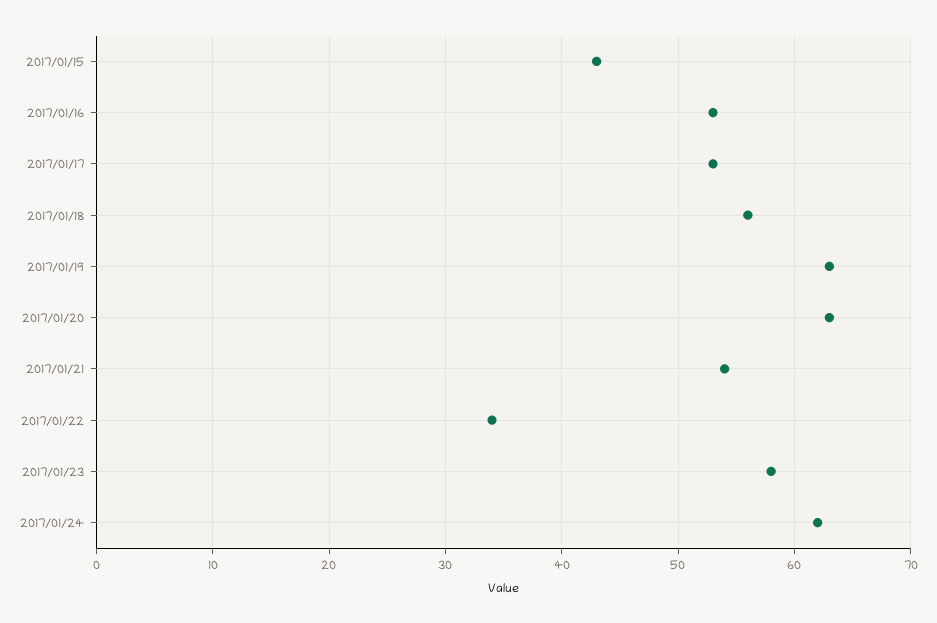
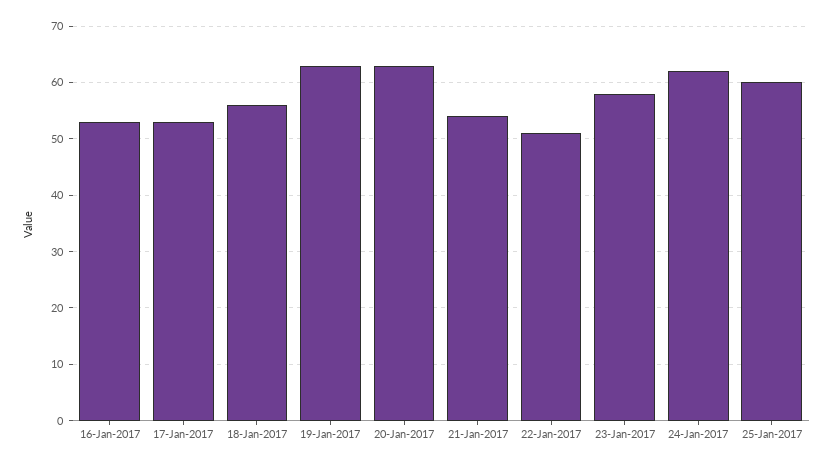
2017/01/15: 43 -> none
2017/01/22: 34 -> 50
25-Jan-2017: none -> 60

